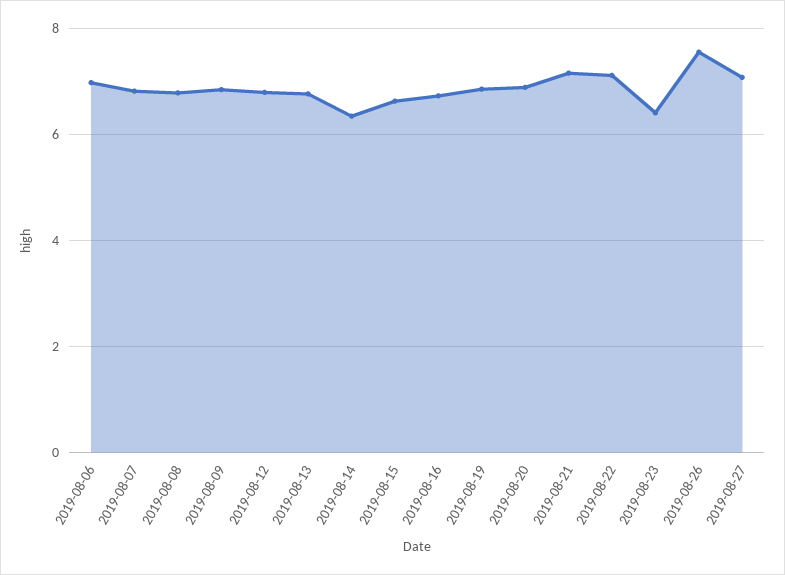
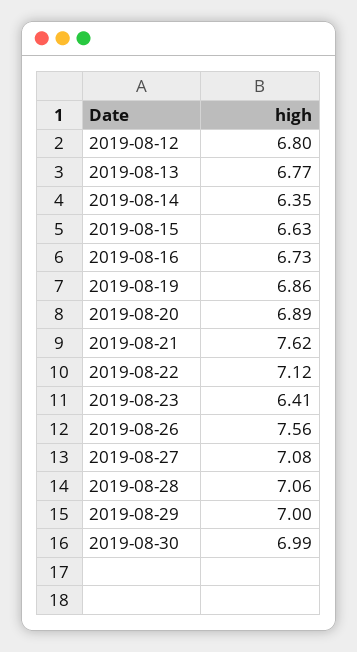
2019-08-06: 7 -> none
2019-08-07: 6.8 -> none
2019-08-08: 6.8 -> none
2019-08-09: 6.8 -> none
2019-08-21: 7.2 -> 7.62
2019-08-28: none -> 7.06
2019-08-29: none -> 7
2019-08-30: none -> 6.99

